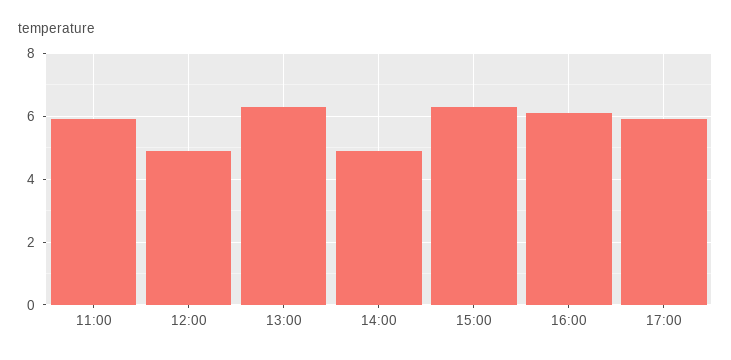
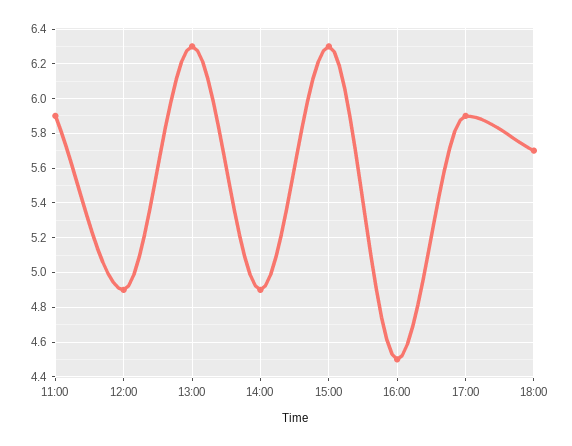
16:00: 6 -> 4.5
18:00: none -> 5.7

